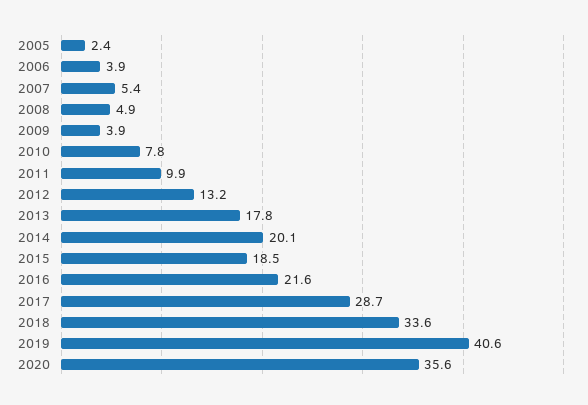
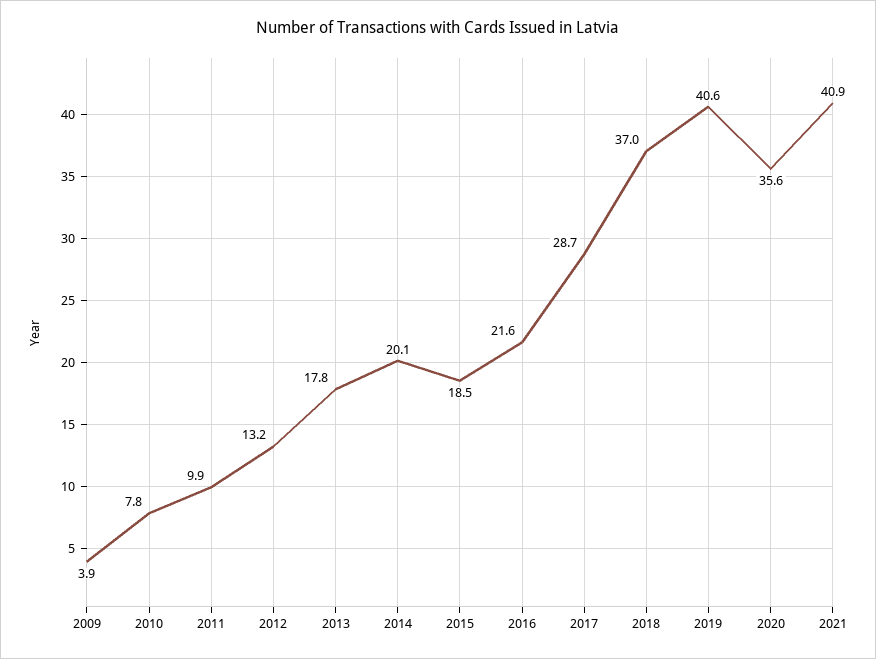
2005: 2.4 -> none
2006: 3.9 -> none
2007: 5.4 -> none
2008: 4.9 -> none
2018: 33.6 -> 37
2021: none -> 40.9

